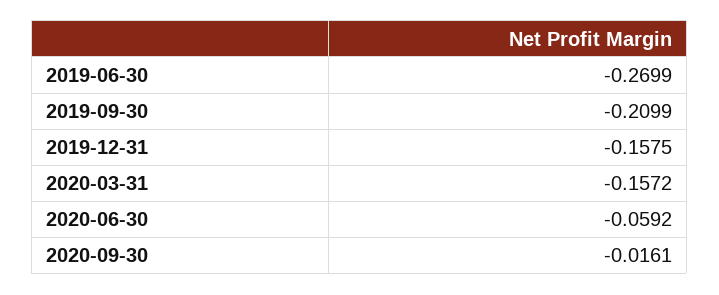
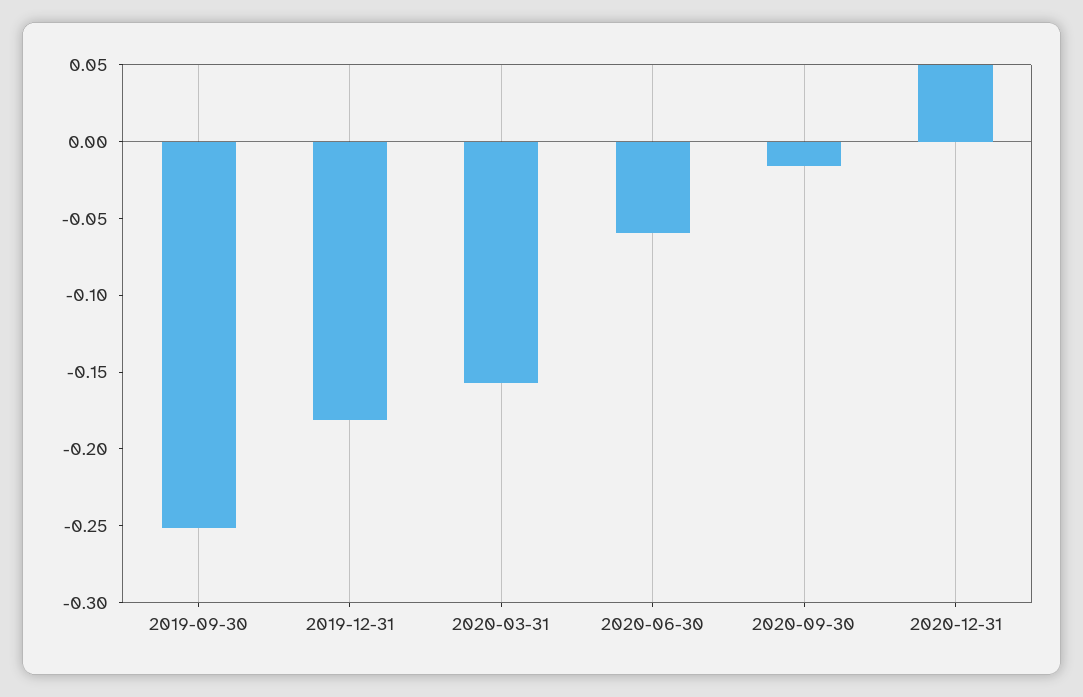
2019-06-30: -0.2699 -> none
2019-09-30: -0.2099 -> -0.25
2019-12-31: -0.1575 -> -0.18
2020-12-31: none -> 0.05

